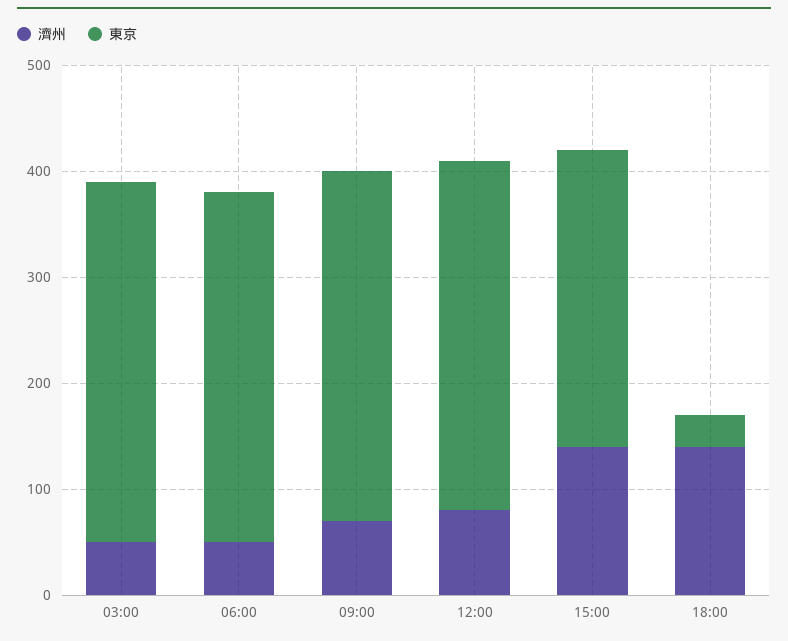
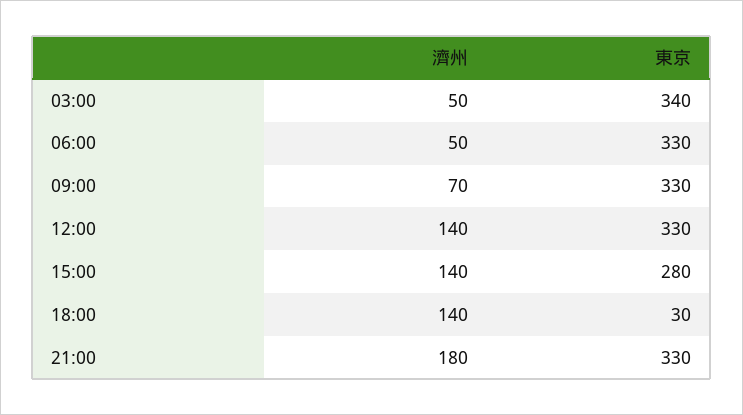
濟州, 12:00: 80 -> 140
濟州, 21:00: none -> 180
東京, 21:00: none -> 330

